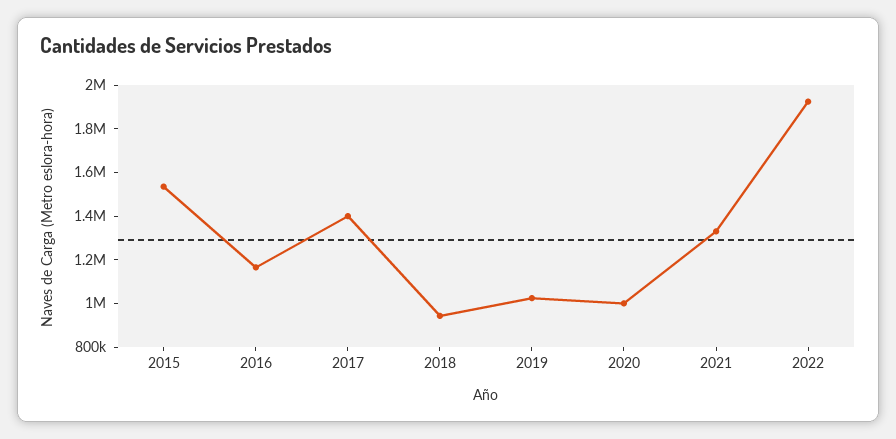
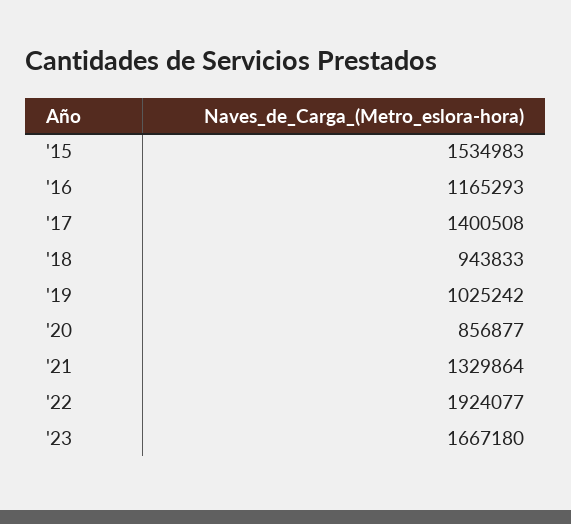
2020: 1000000 -> 856877
'23: none -> 1667180

